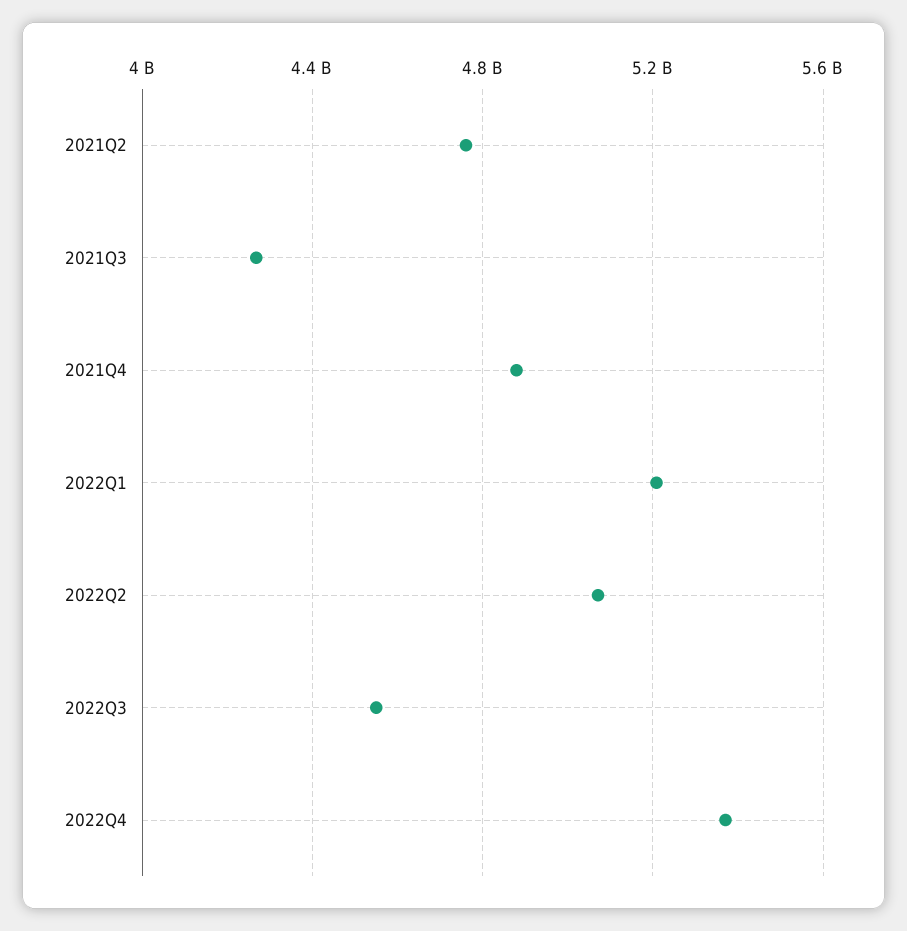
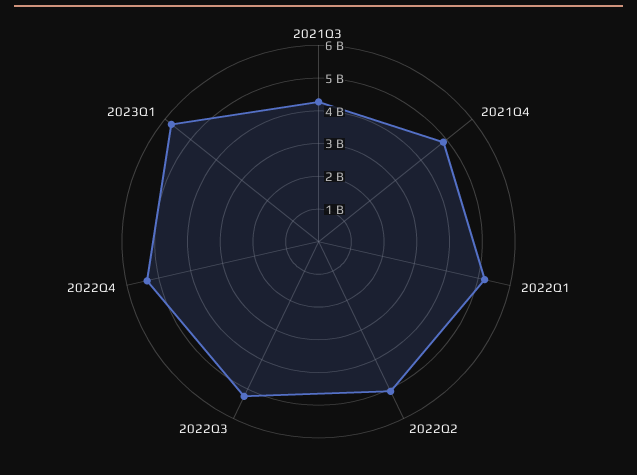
2021Q2: 4750000000 -> none
2022Q3: 4550000000 -> 5250000000
2023Q1: none -> 5750000000

